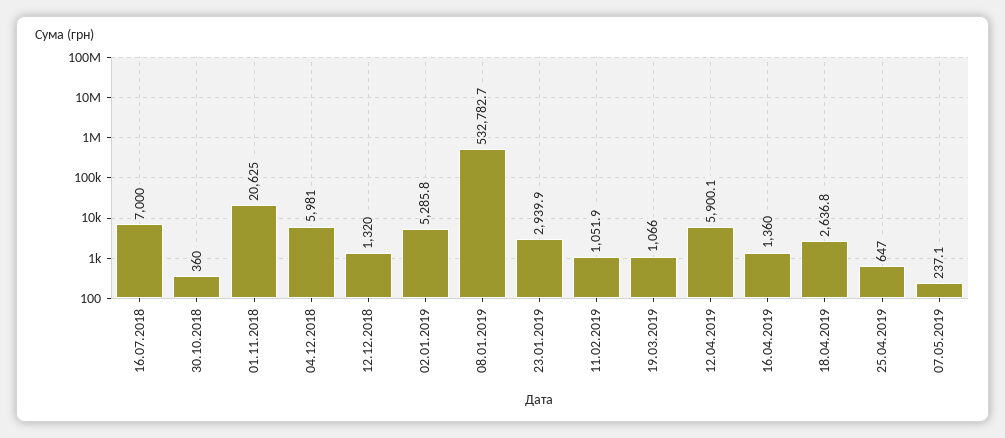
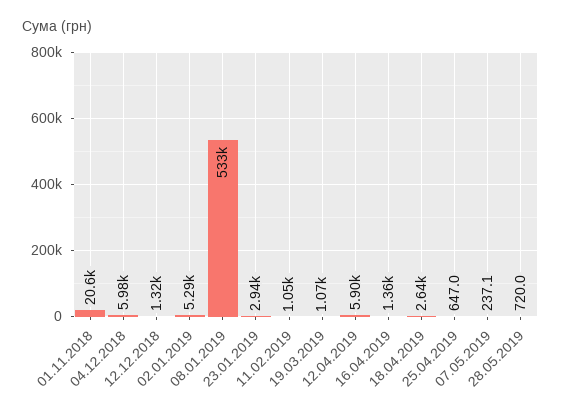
16.07.2018: 7000 -> none
30.10.2018: 360 -> none
28.05.2019: none -> 720

